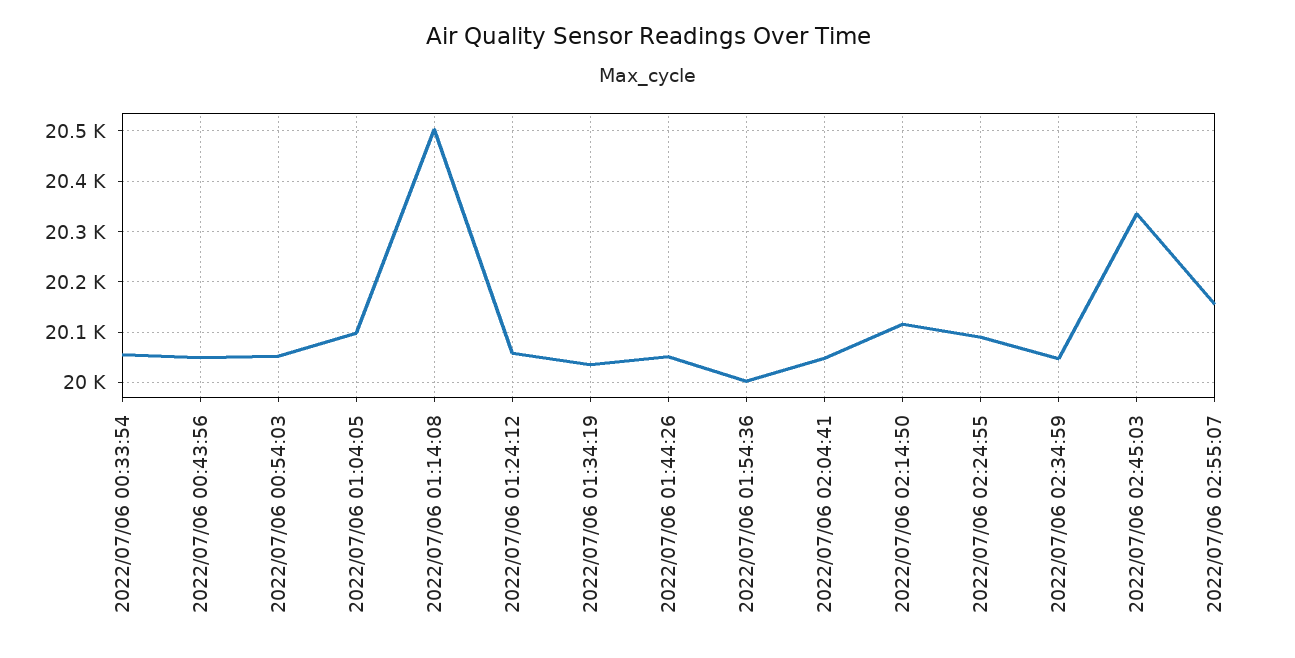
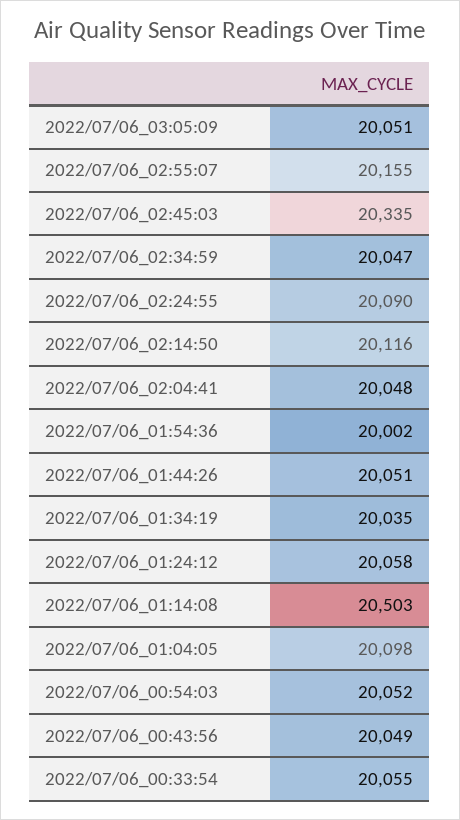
2022/07/06_03:05:09: none -> 20051

